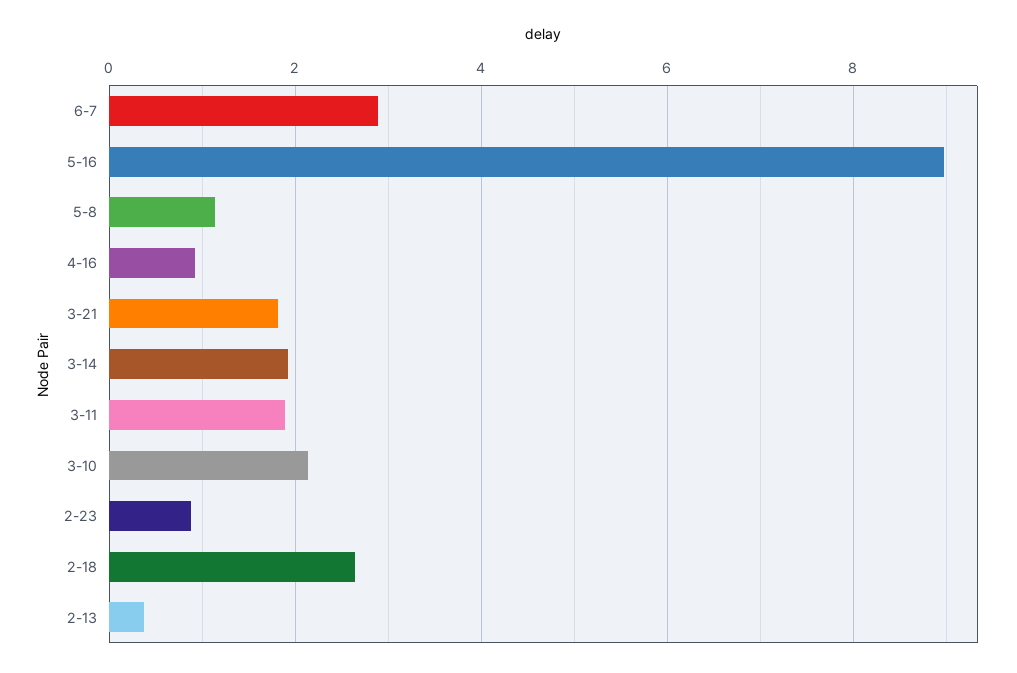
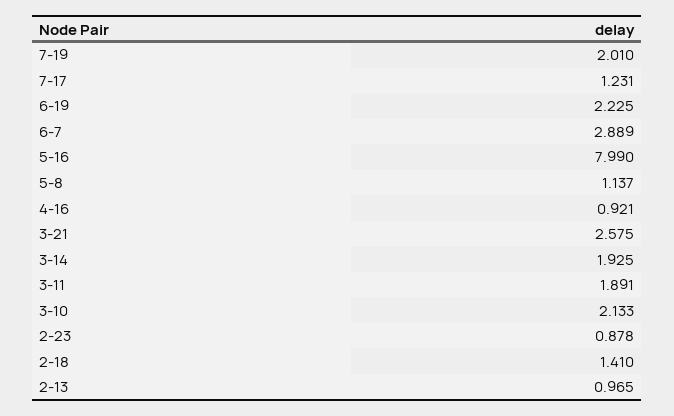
5-16: 9 -> 7.99
3-21: 1.8 -> 2.575
2-18: 2.6 -> 1.41
2-13: 0.4 -> 0.965
7-19: none -> 2.01
7-17: none -> 1.231
6-19: none -> 2.225

